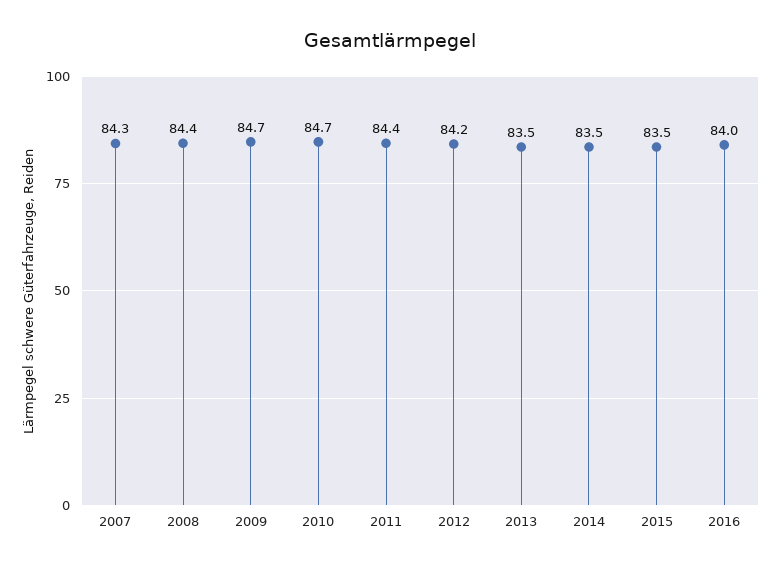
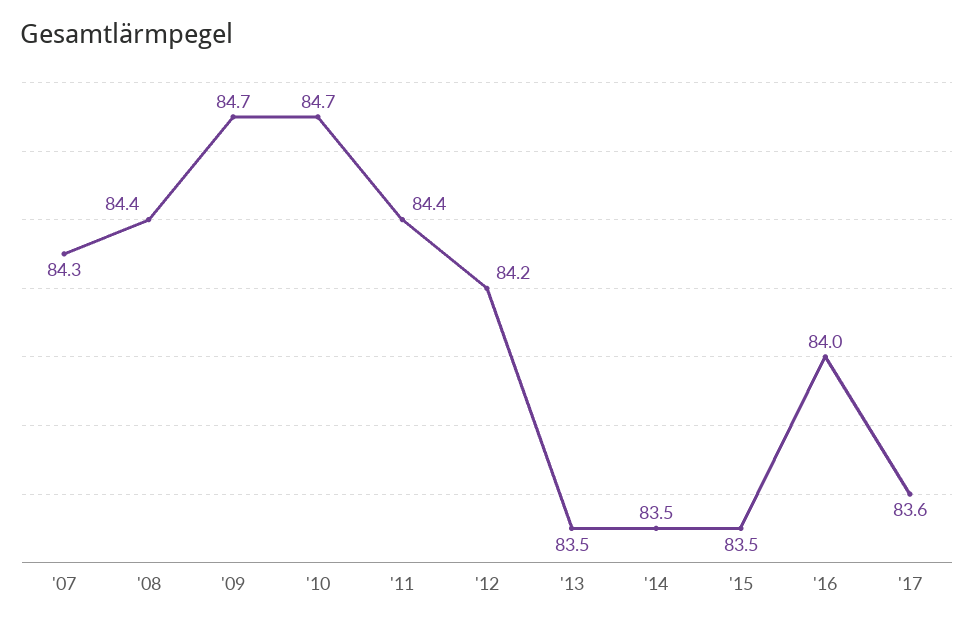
'17: none -> 83.6

